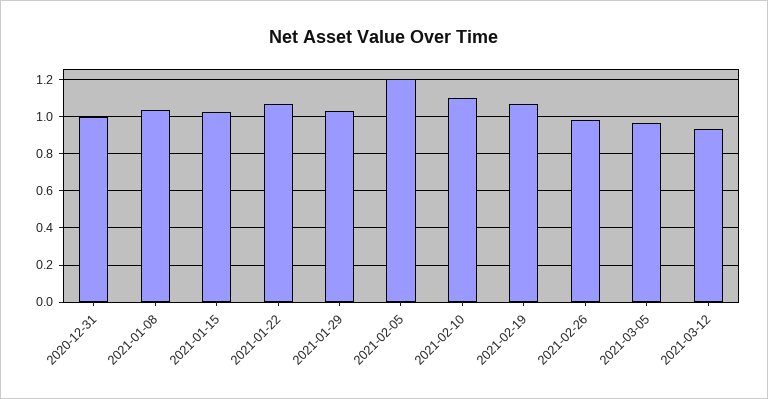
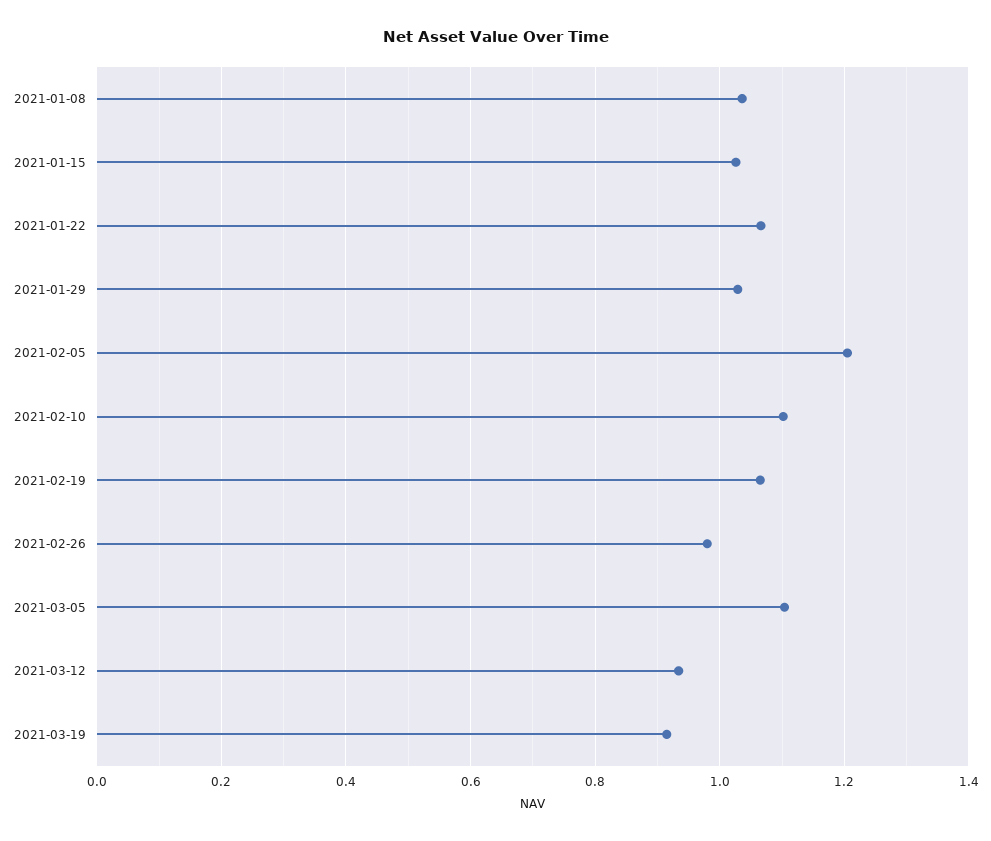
2020-12-31: 1 -> none
2021-03-05: 0.95 -> 1.1
2021-03-19: none -> 0.92

